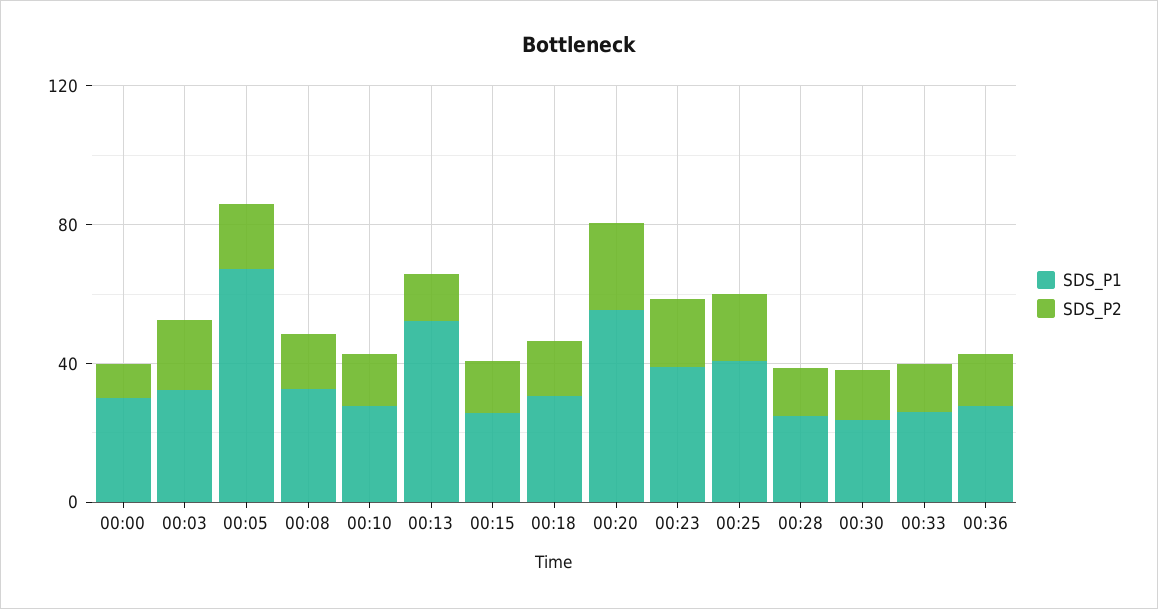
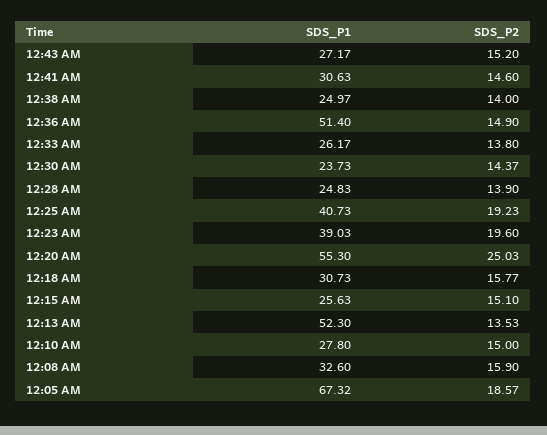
SDS_P1, 00:00: 30 -> none
SDS_P2, 00:00: 10 -> none
SDS_P1, 00:03: 30 -> none
SDS_P2, 00:03: 20 -> none
SDS_P1, 00:36: 30 -> 51.4
SDS_P1, 12:43 AM: none -> 27.17
SDS_P2, 12:43 AM: none -> 15.2
SDS_P1, 12:41 AM: none -> 30.63
SDS_P2, 12:41 AM: none -> 14.6
SDS_P1, 12:38 AM: none -> 24.97
SDS_P2, 12:38 AM: none -> 14

